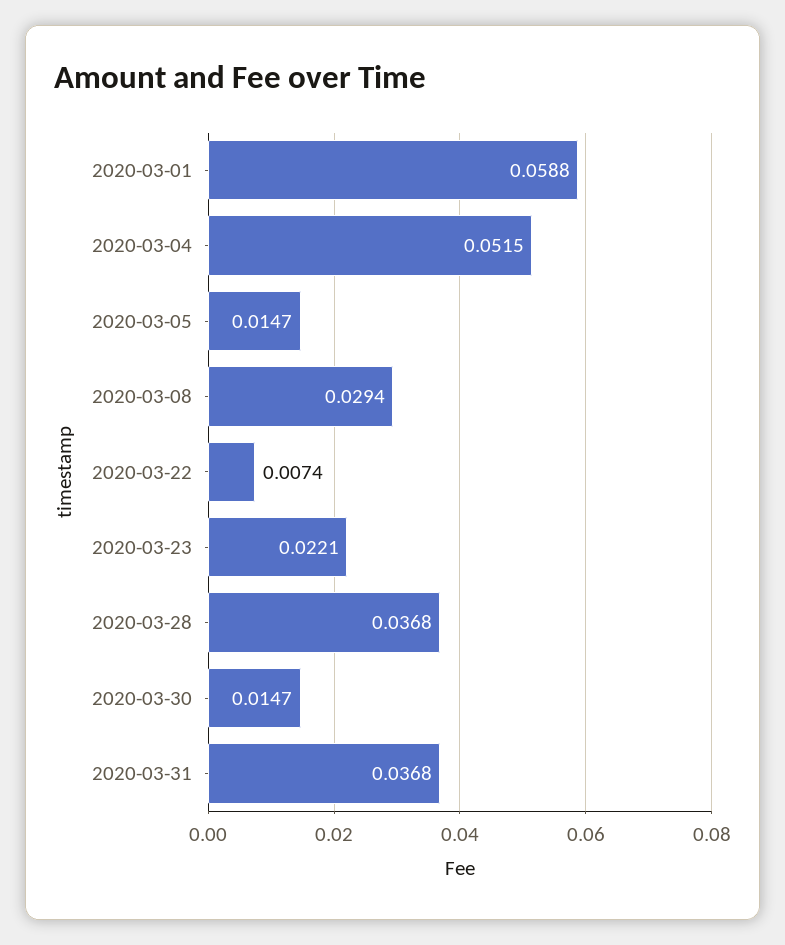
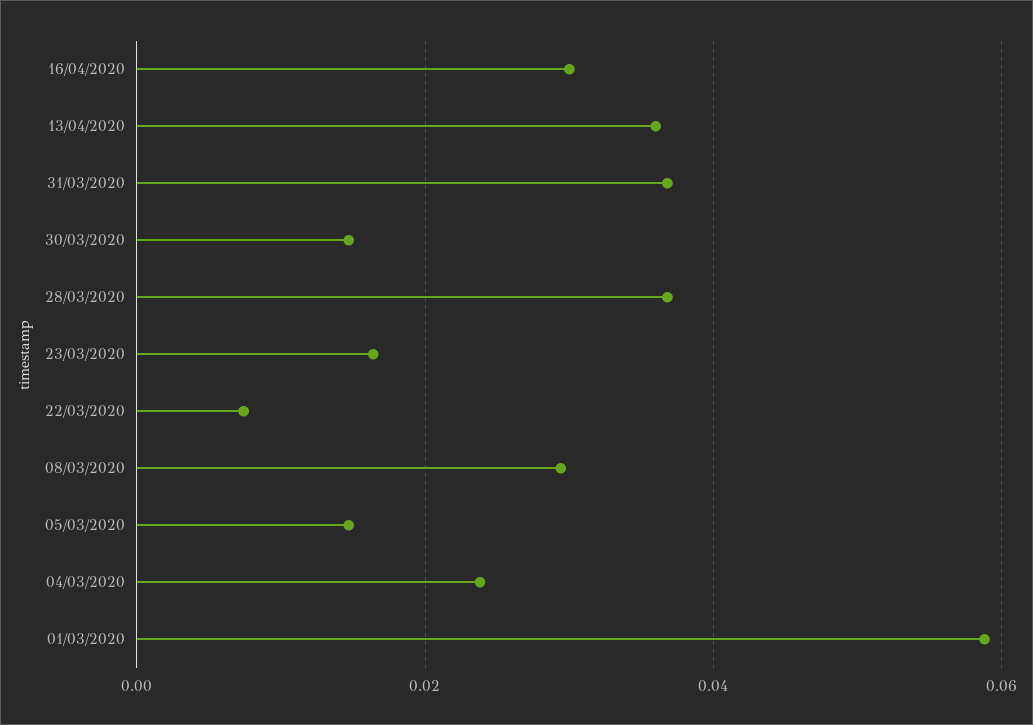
2020-03-04: 0.0515 -> 0.024
2020-03-23: 0.0221 -> 0.016
16/04/2020: none -> 0.03
13/04/2020: none -> 0.036

